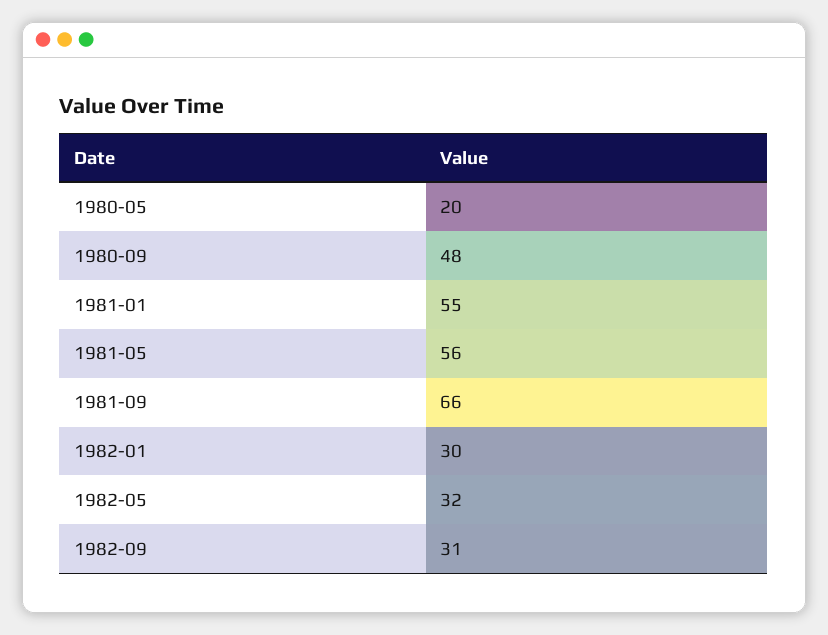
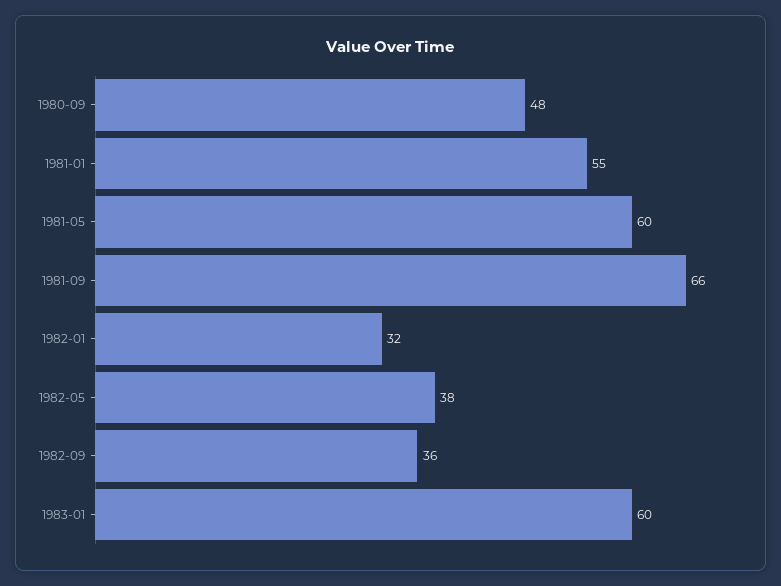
1980-05: 20 -> none
1981-05: 56 -> 60
1982-01: 30 -> 32
1982-05: 32 -> 38
1982-09: 31 -> 36
1983-01: none -> 60

